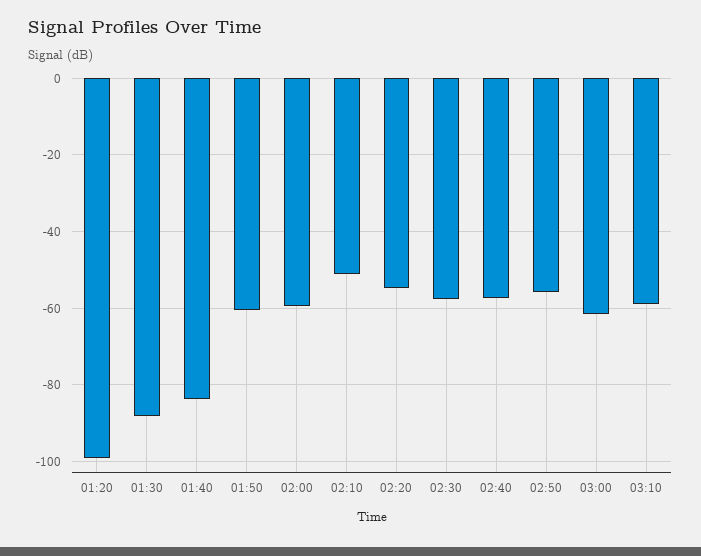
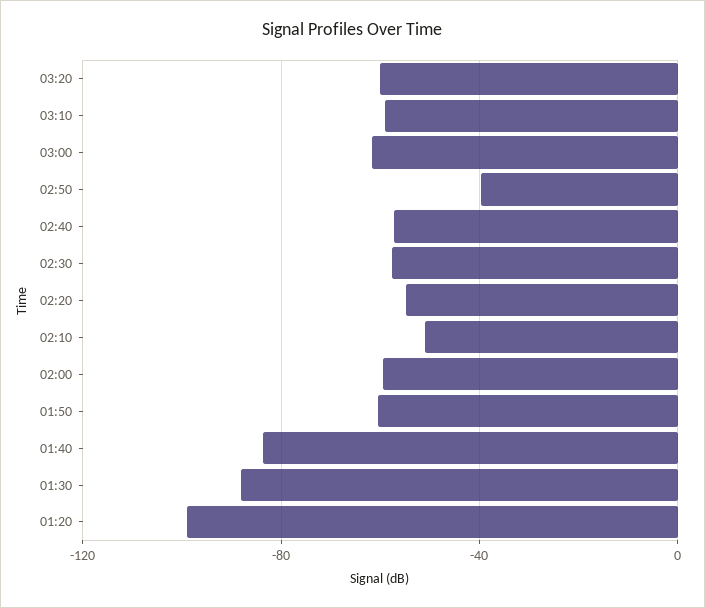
02:50: -56 -> -40
03:20: none -> -60

